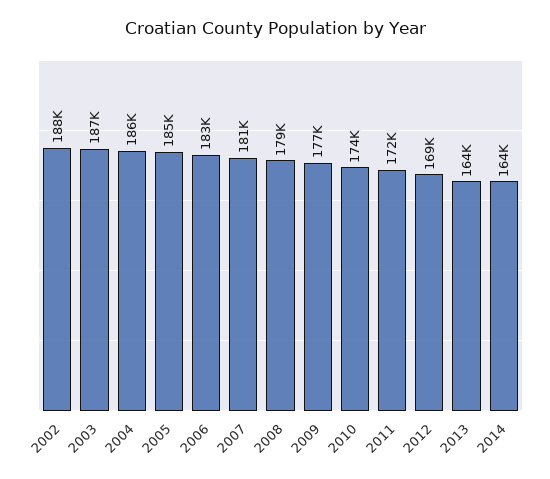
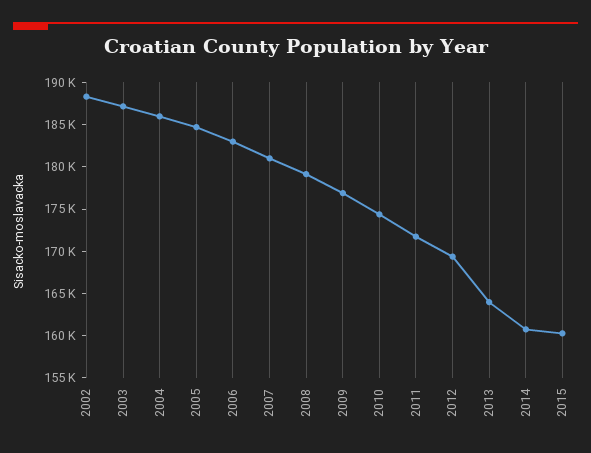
2014: 164000 -> 161000
2015: none -> 160000

